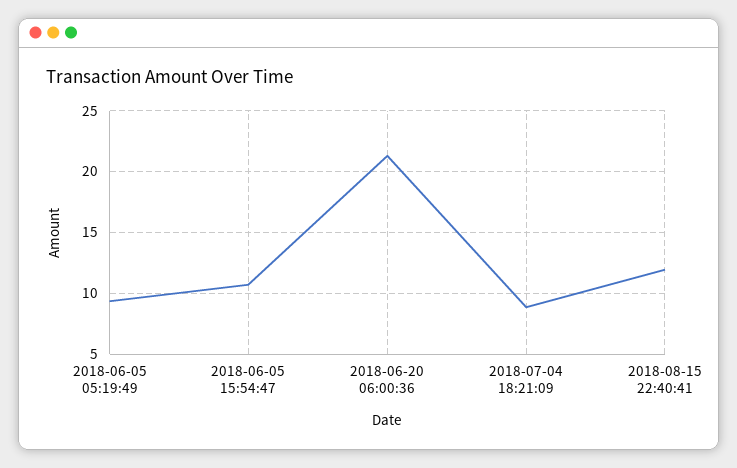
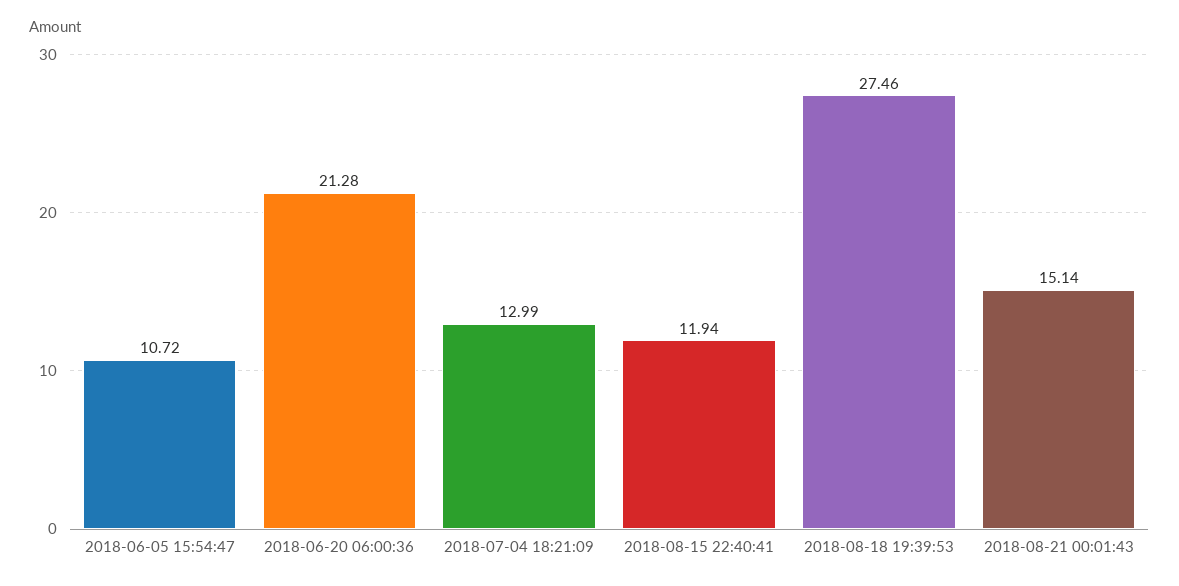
2018-06-05 05:19:49: 9.5 -> none
2018-07-04 18:21:09: 9 -> 12.99
2018-08-18 19:39:53: none -> 27.46
2018-08-21 00:01:43: none -> 15.14

